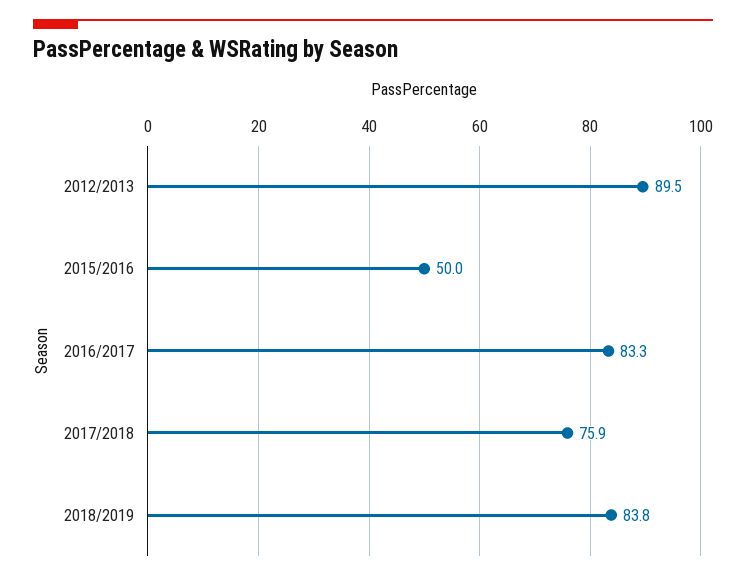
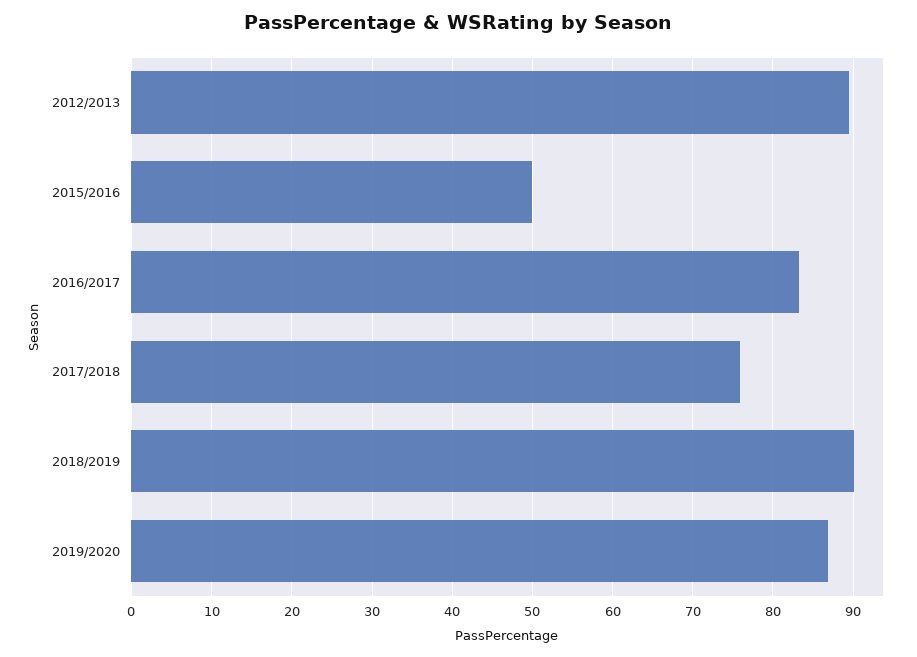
2018/2019: 83.8 -> 90
2019/2020: none -> 87

